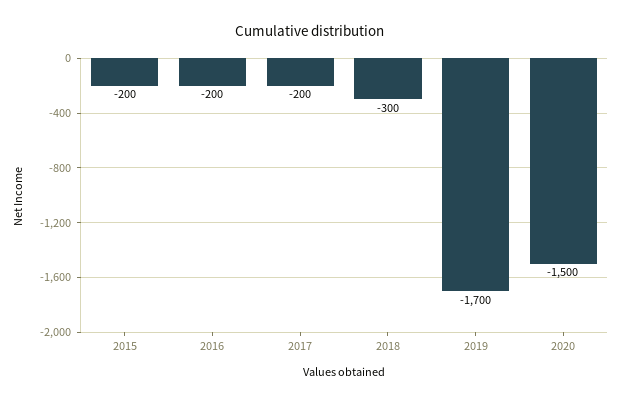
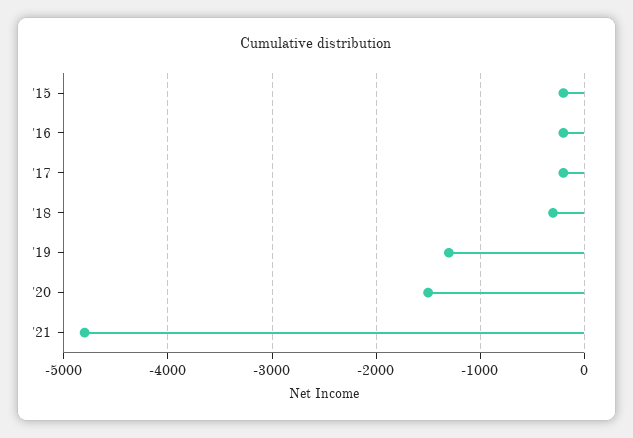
2019: -1700 -> -1300
'21: none -> -4800

